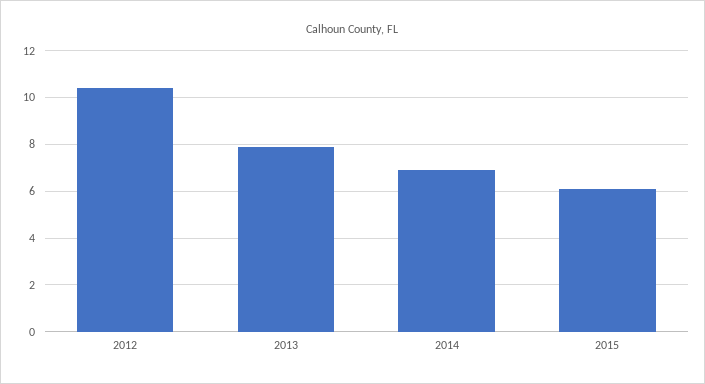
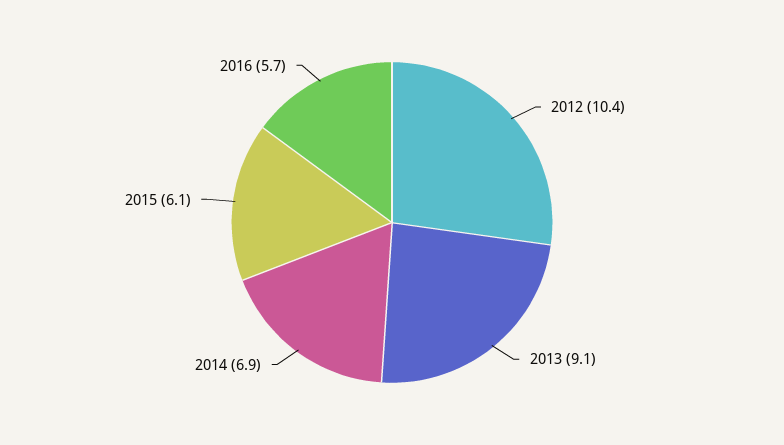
2013: 8 -> 9.1
2016: none -> 5.7

